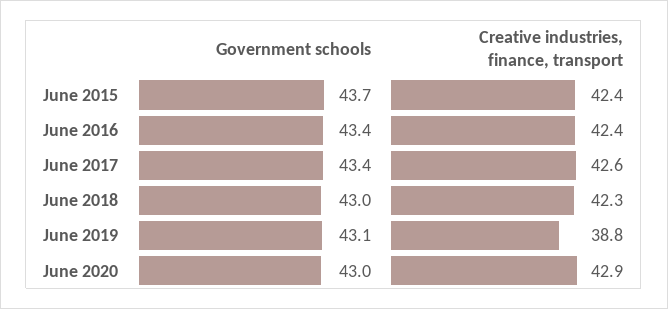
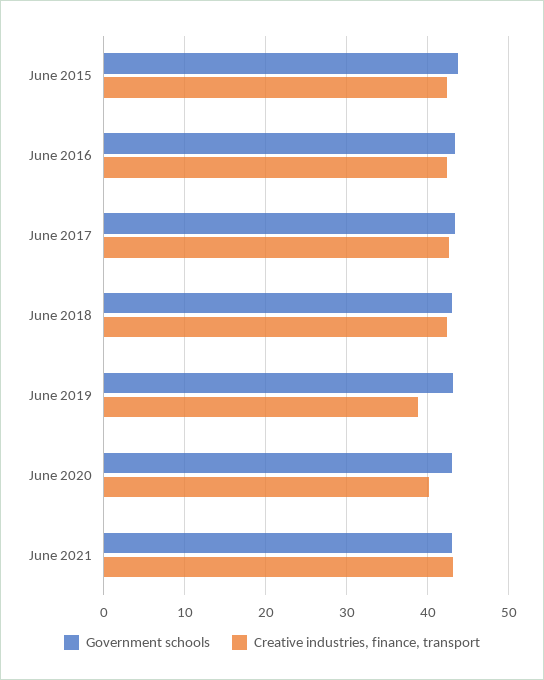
Creative industries, finance, transport, June 2020: 42.9 -> 40
Government schools, June 2021: none -> 43
Creative industries, finance, transport, June 2021: none -> 43

